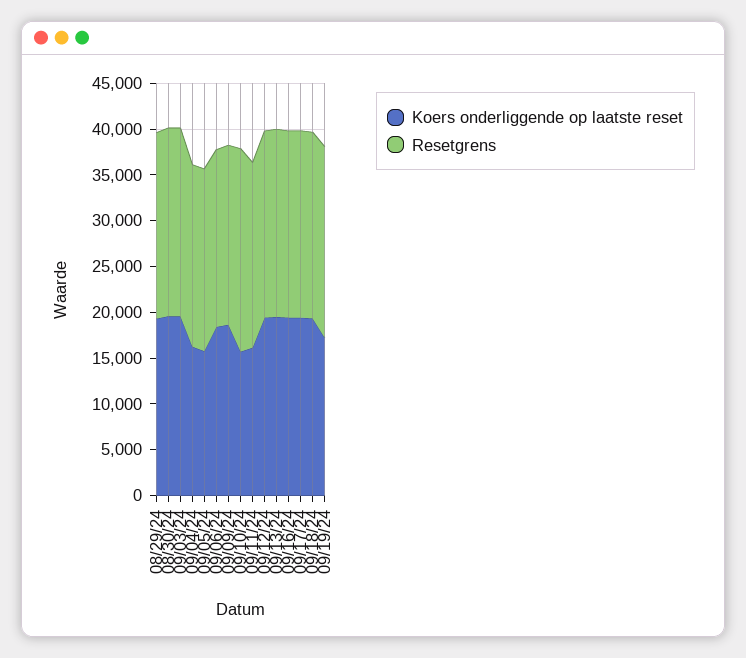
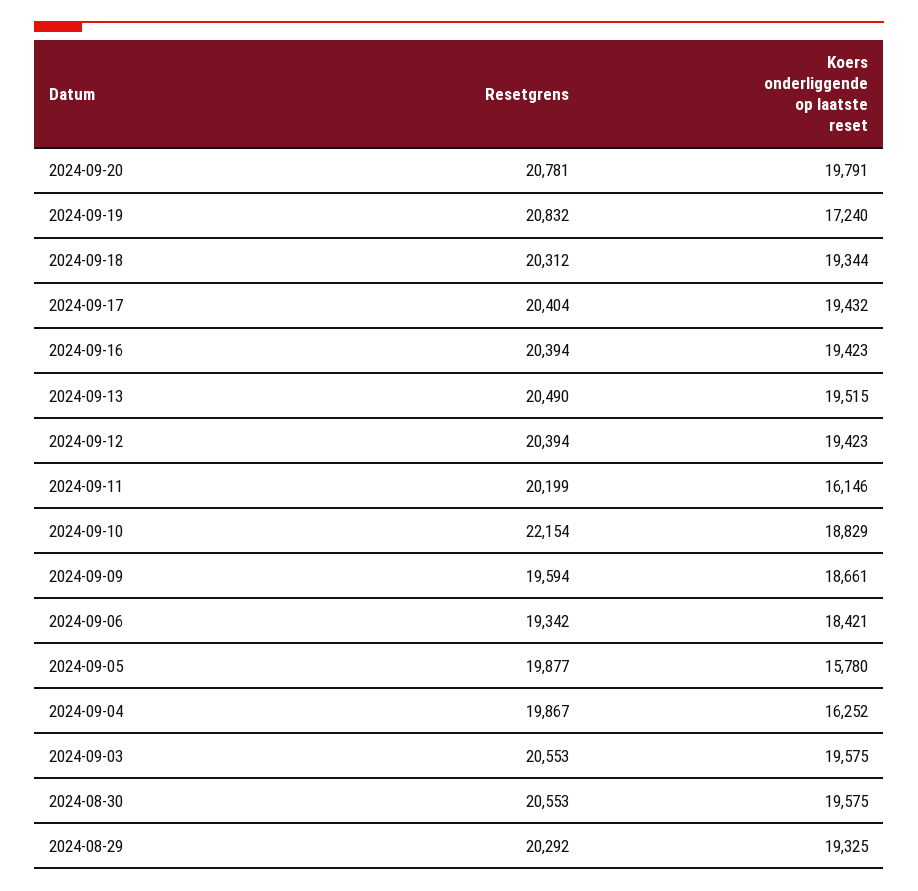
Koers onderliggende op laatste reset, 09/10/24: 16000 -> 18829
Resetgrens, 2024-09-20: none -> 20781
Koers onderliggende op laatste reset, 2024-09-20: none -> 19791

